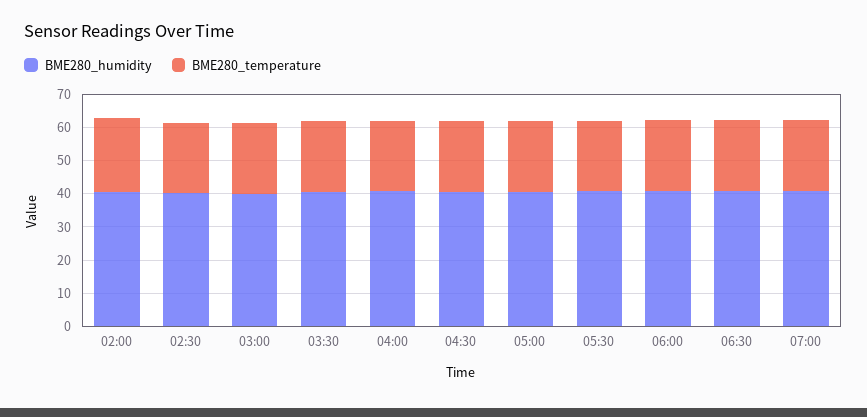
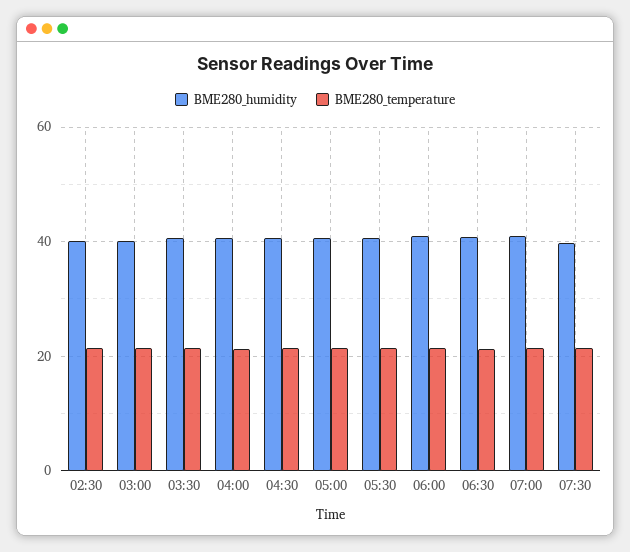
BME280_humidity, 02:00: 40 -> none
BME280_temperature, 02:00: 22.5 -> none
BME280_humidity, 07:30: none -> 40
BME280_temperature, 07:30: none -> 22

